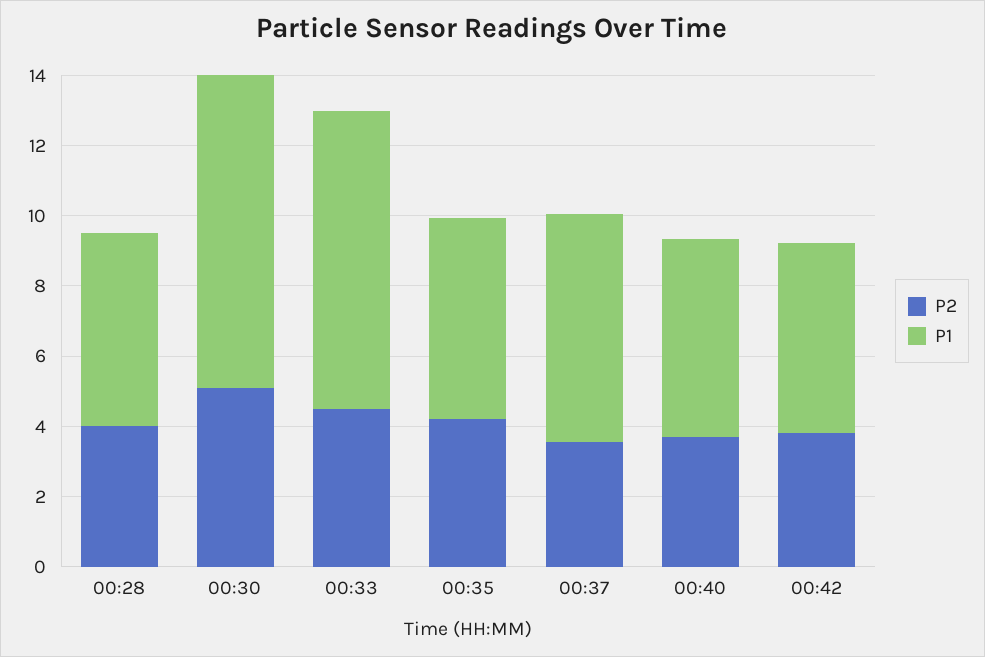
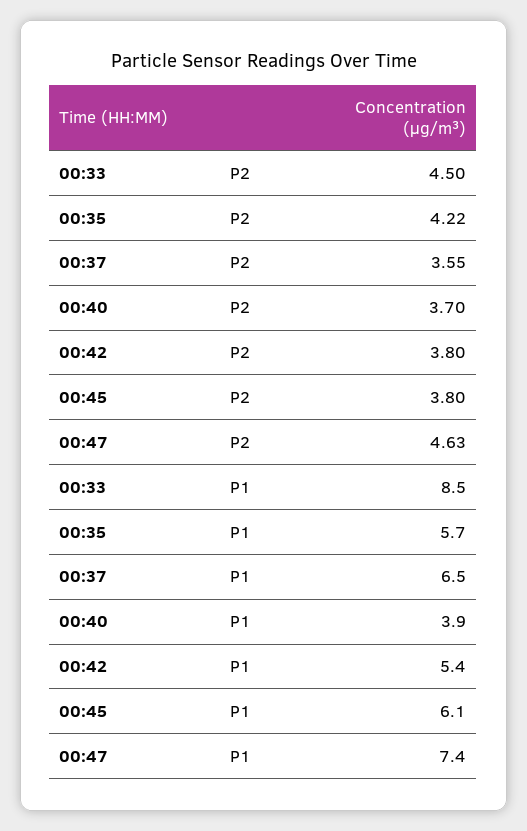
P2, 00:28: 4 -> none
P1, 00:28: 5.5 -> none
P2, 00:30: 5 -> none
P1, 00:30: 9 -> none
P1, 00:40: 5.5 -> 3.9
P2, 00:45: none -> 3.8
P2, 00:47: none -> 4.63
P1, 00:45: none -> 6.1
P1, 00:47: none -> 7.4

